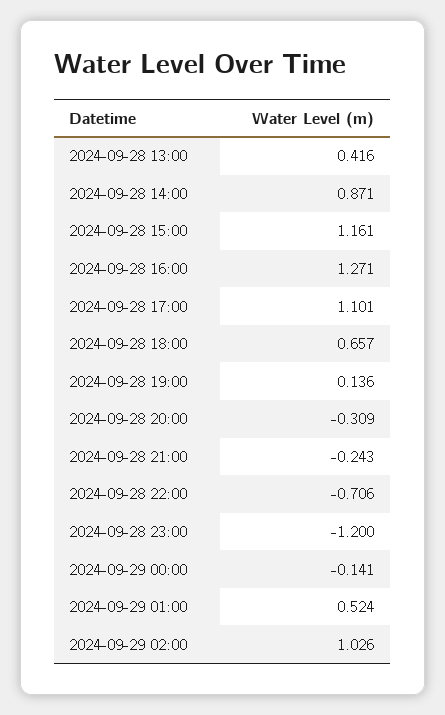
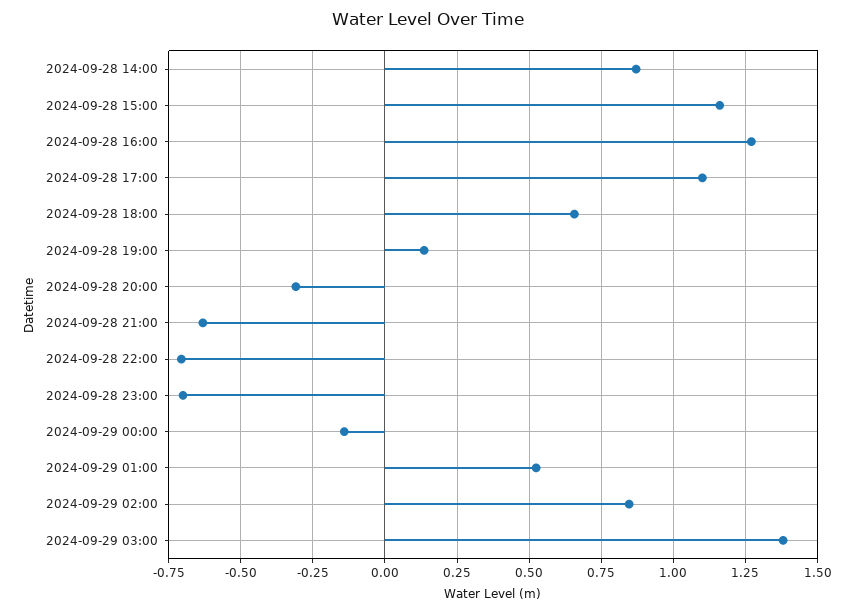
2024-09-28 13:00: 0.416 -> none
2024-09-28 21:00: -0.243 -> -0.625
2024-09-28 23:00: -1.2 -> -0.7
2024-09-29 02:00: 1.026 -> 0.85
2024-09-29 03:00: none -> 1.375

